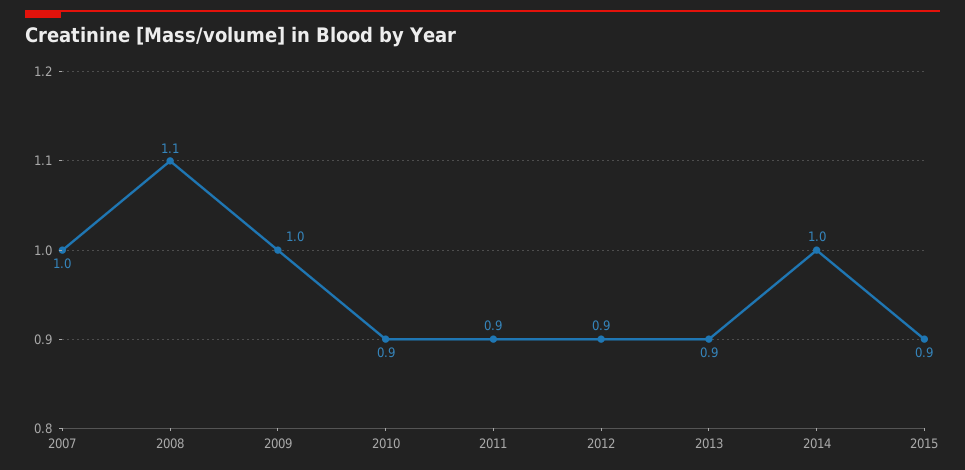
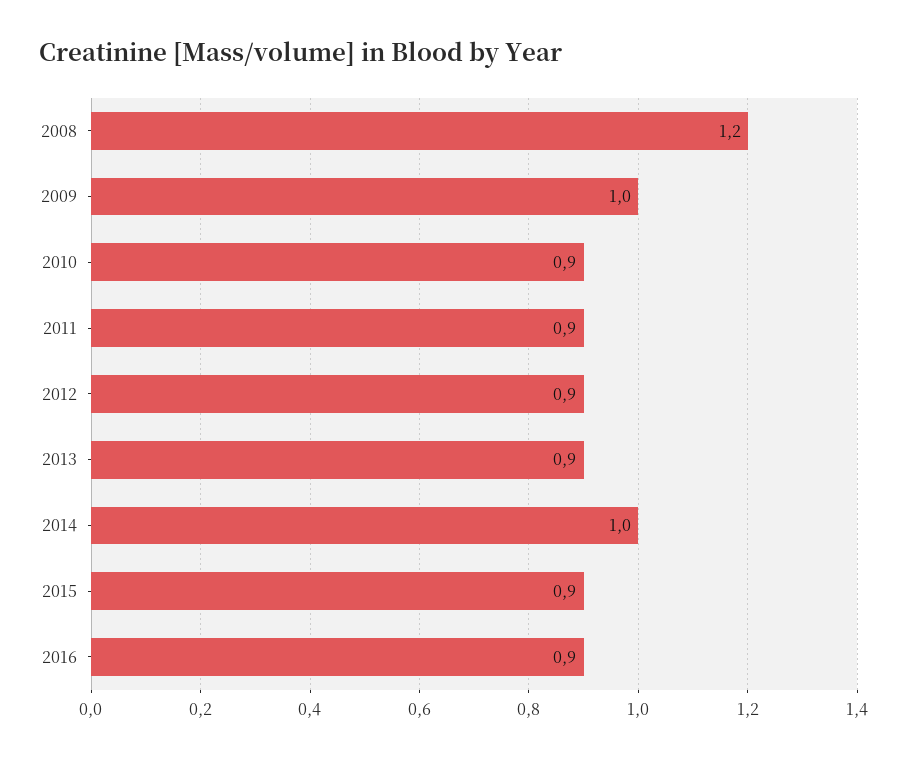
2007: 1 -> none
2008: 1.1 -> 1.2
2016: none -> 0.9

